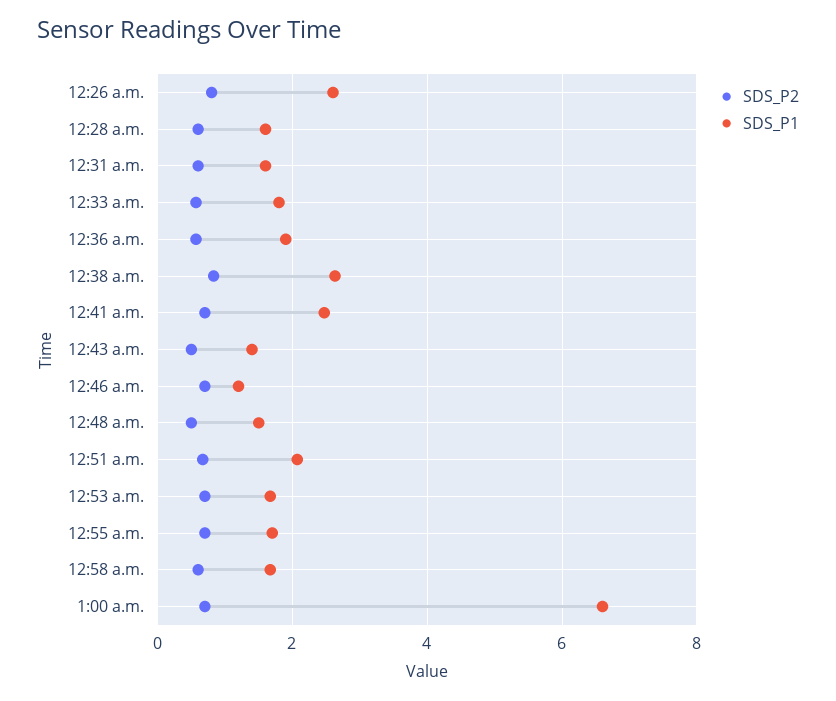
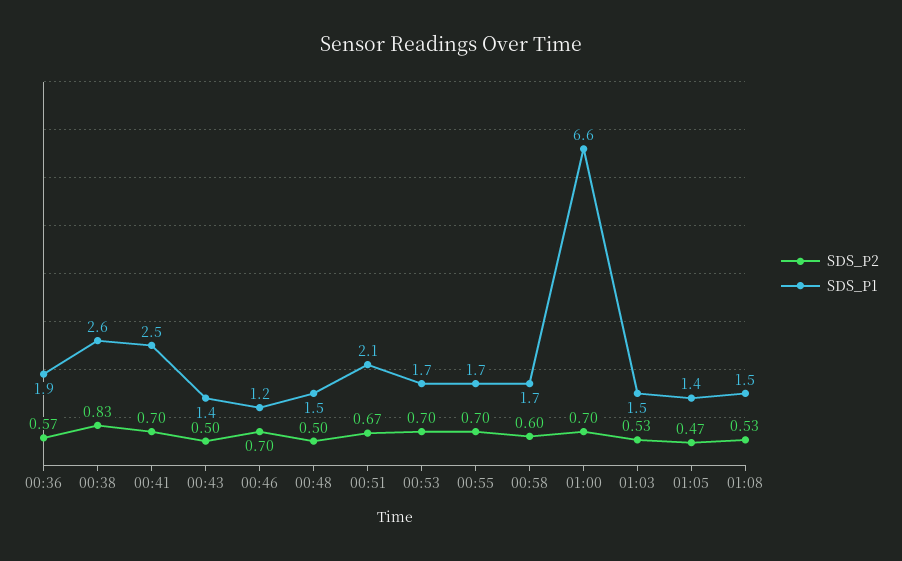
SDS_P2, 12:26 a.m.: 0.8 -> none
SDS_P1, 12:26 a.m.: 2.6 -> none
SDS_P2, 12:28 a.m.: 0.6 -> none
SDS_P1, 12:28 a.m.: 1.6 -> none
SDS_P2, 12:31 a.m.: 0.6 -> none
SDS_P1, 12:31 a.m.: 1.6 -> none
SDS_P2, 12:33 a.m.: 0.6 -> none
SDS_P1, 12:33 a.m.: 1.8 -> none
SDS_P2, 01:03: none -> 0.53
SDS_P1, 01:03: none -> 1.5
SDS_P2, 01:05: none -> 0.47
SDS_P1, 01:05: none -> 1.4
SDS_P2, 01:08: none -> 0.53
SDS_P1, 01:08: none -> 1.5

